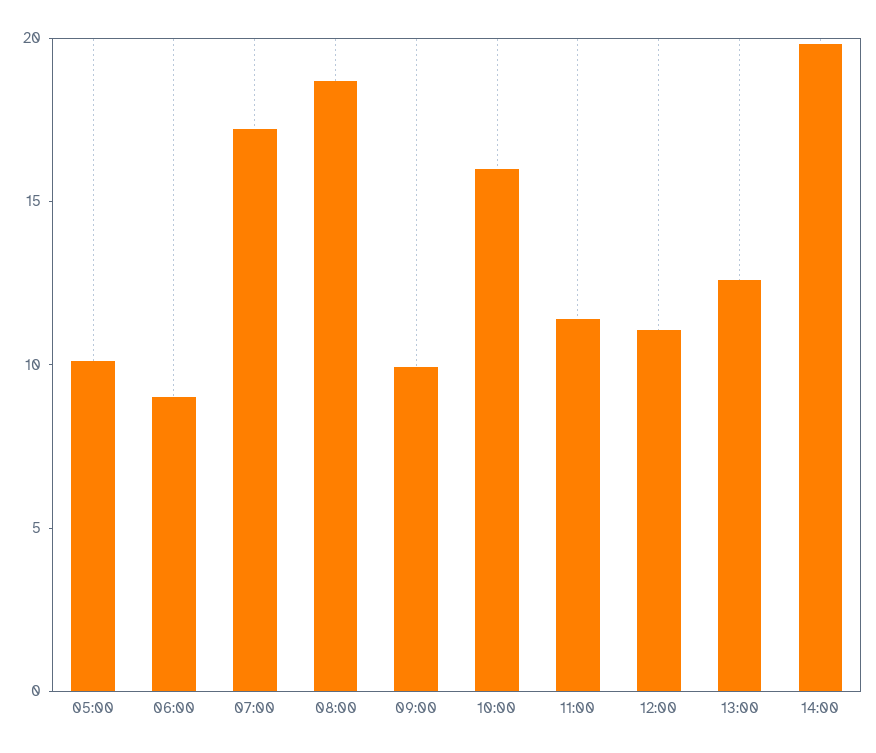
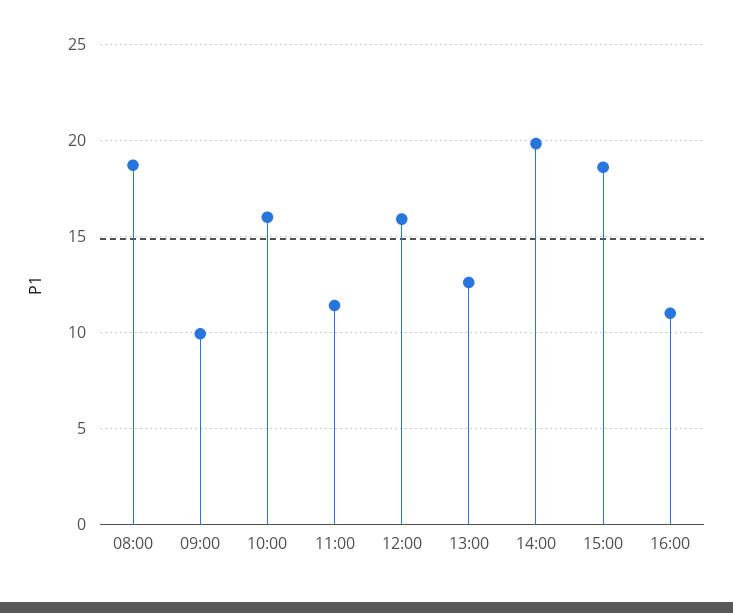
05:00: 10 -> none
06:00: 9 -> none
07:00: 17 -> none
12:00: 11 -> 16
15:00: none -> 18.5
16:00: none -> 11

